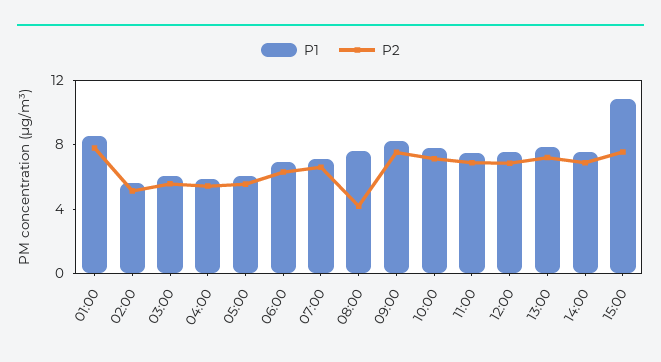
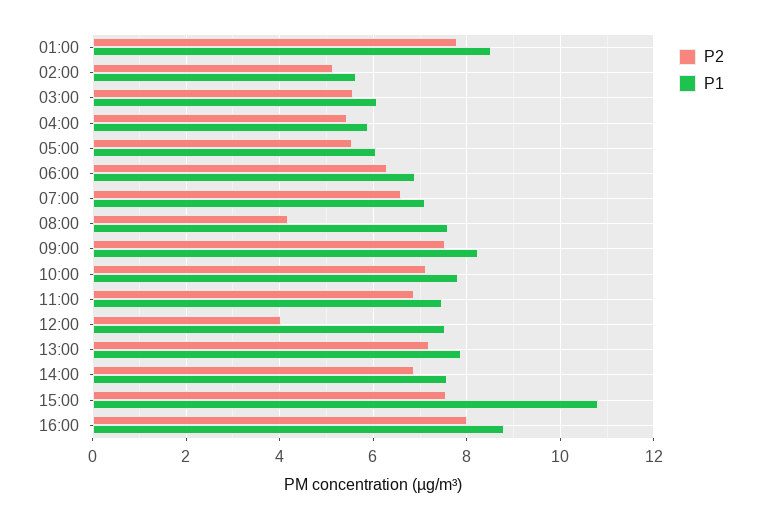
P2, 12:00: 7 -> 4
P2, 16:00: none -> 8
P1, 16:00: none -> 8.8

